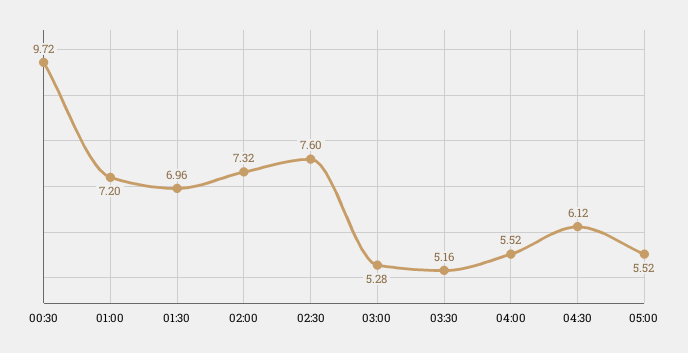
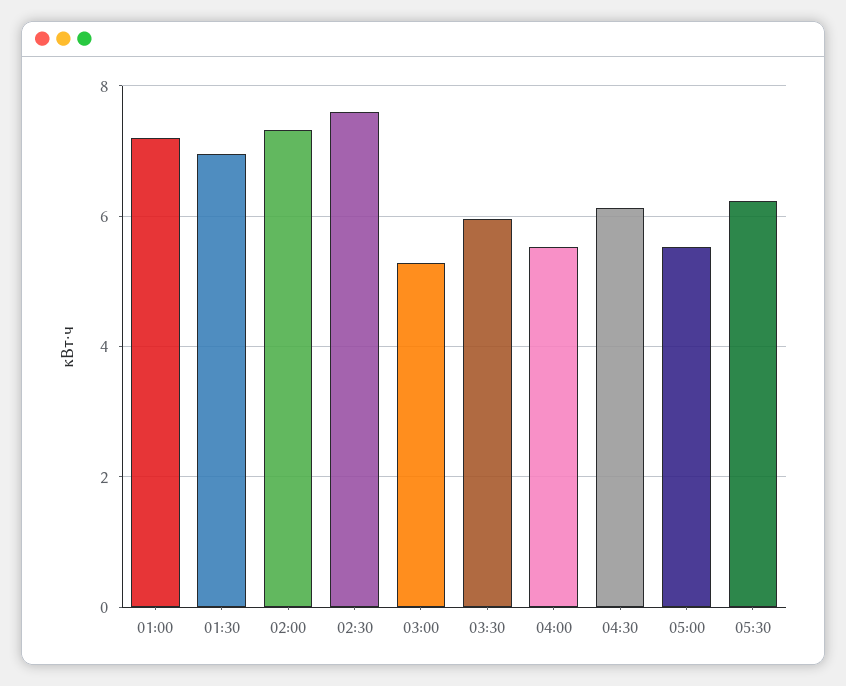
00:30: 9.72 -> none
03:30: 5.16 -> 6
05:30: none -> 6.2

